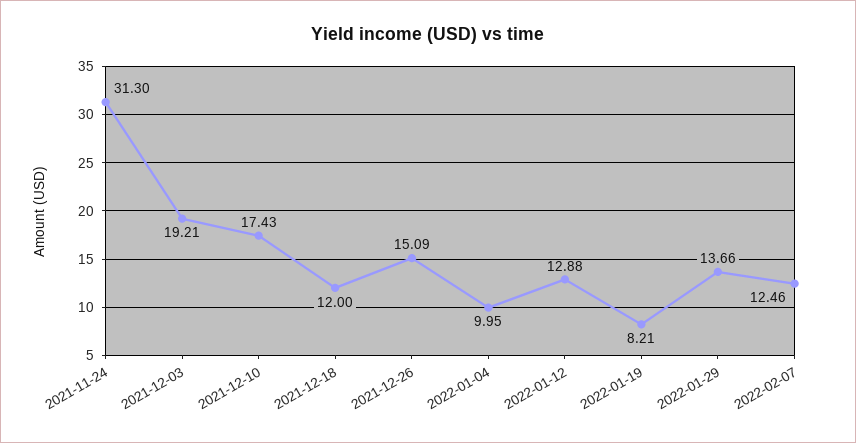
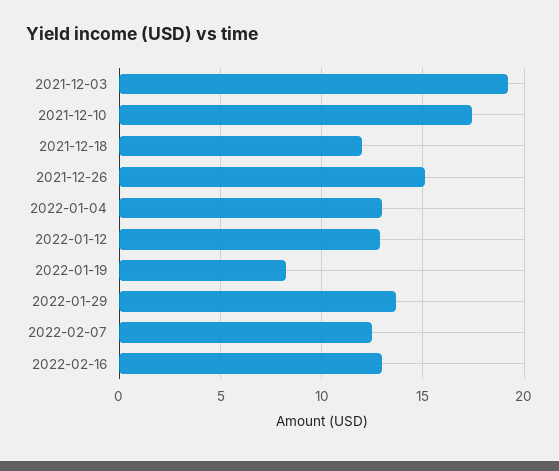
2021-11-24: 31.3 -> none
2022-01-04: 9.95 -> 13
2022-02-16: none -> 13

